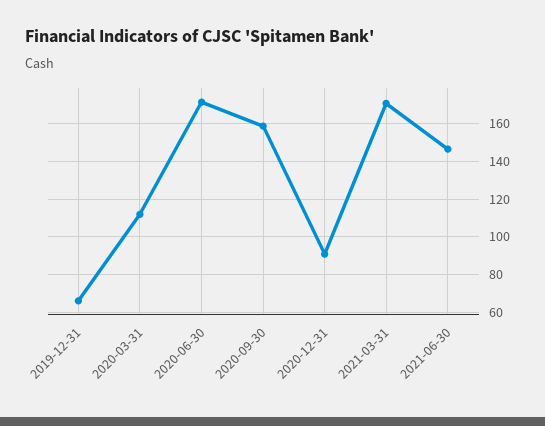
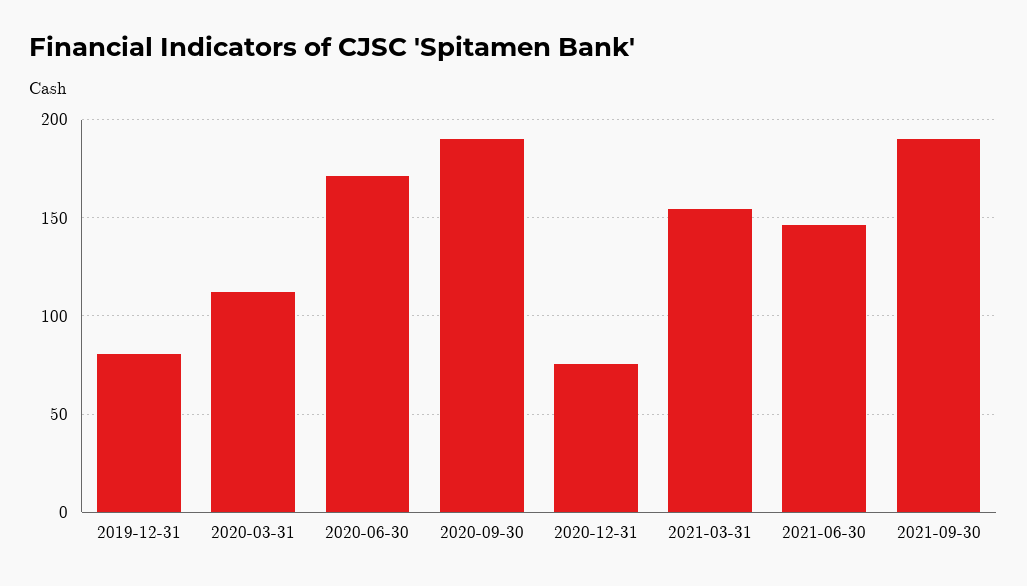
2019-12-31: 65 -> 80
2020-09-30: 160 -> 190
2020-12-31: 90 -> 75
2021-03-31: 170 -> 155
2021-09-30: none -> 190

